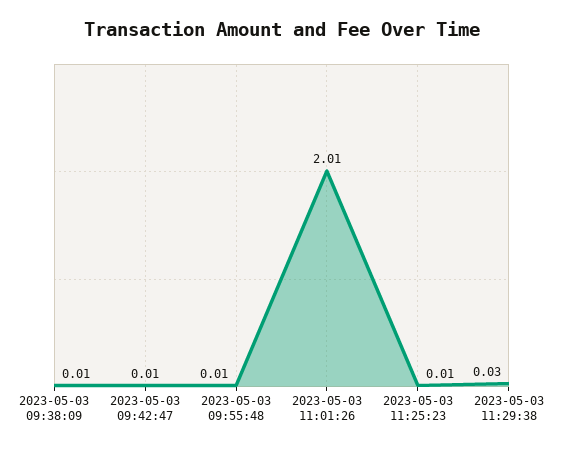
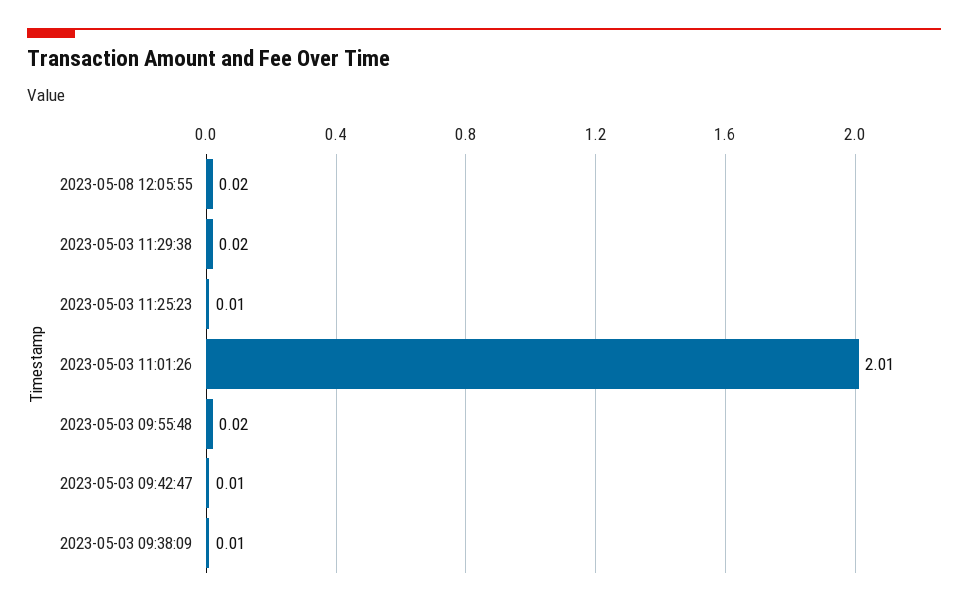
2023-05-03 09:55:48: 0.01 -> 0.02
2023-05-03 11:29:38: 0.03 -> 0.02
2023-05-08 12:05:55: none -> 0.02

